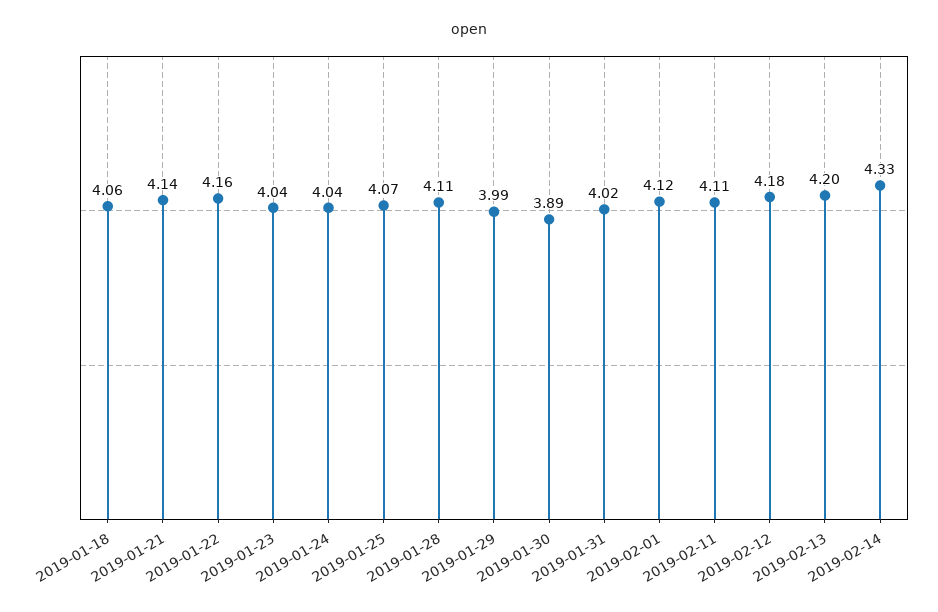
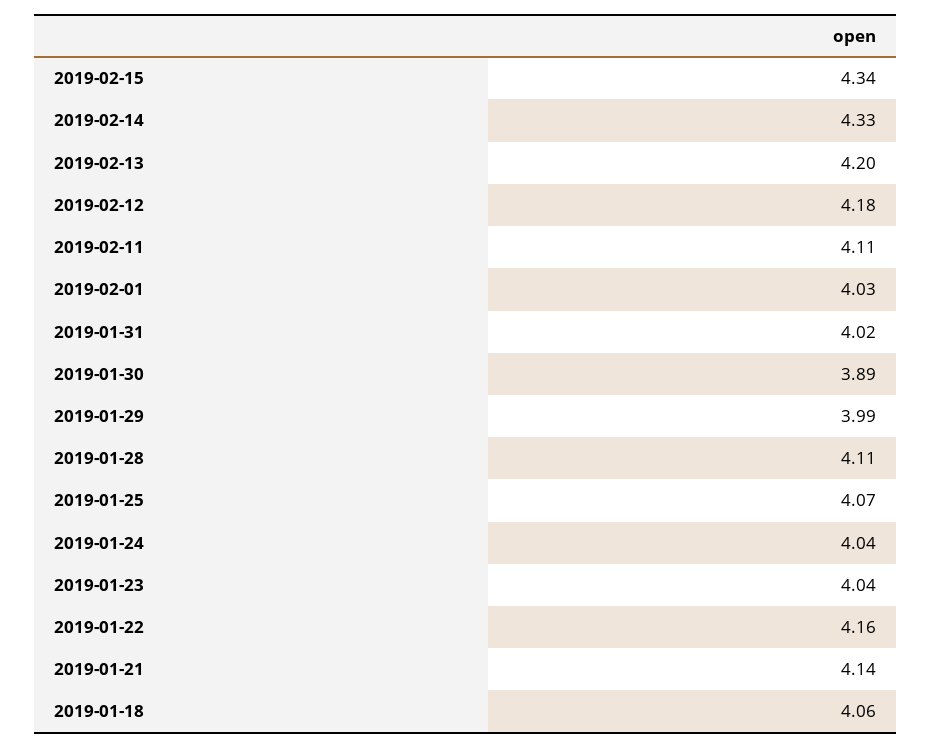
2019-02-01: 4.12 -> 4.03
2019-02-15: none -> 4.34

